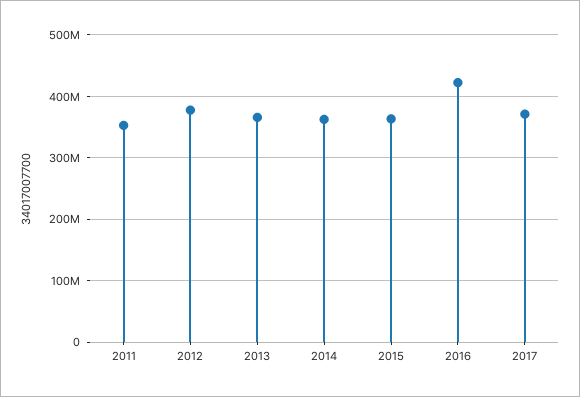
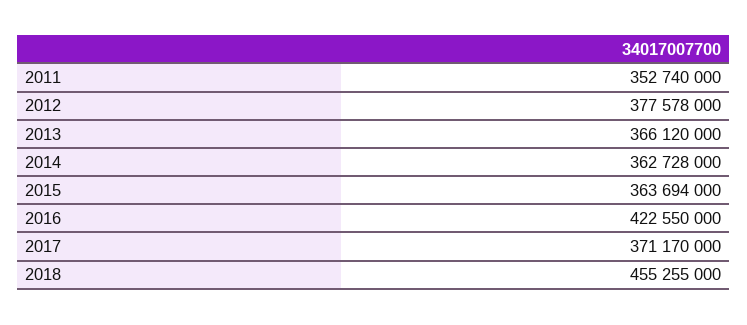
2018: none -> 455255000

